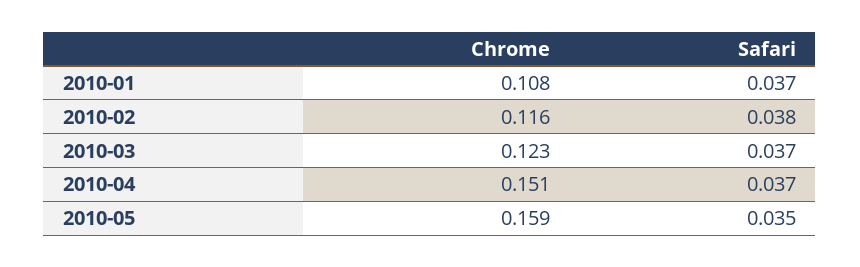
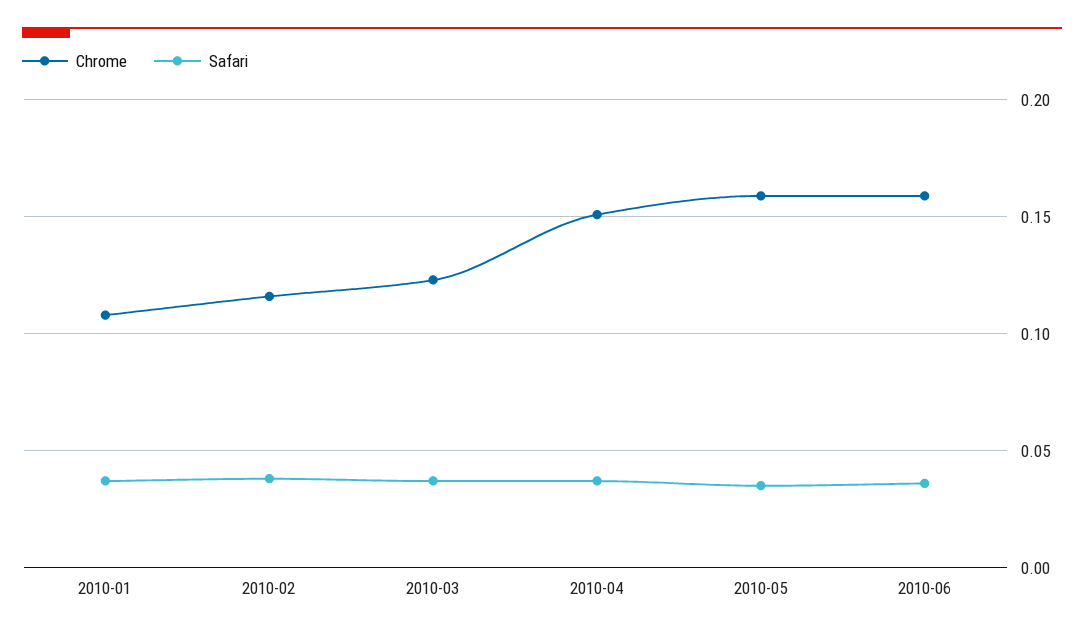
Chrome, 2010-06: none -> 0.16
Safari, 2010-06: none -> 0.035

